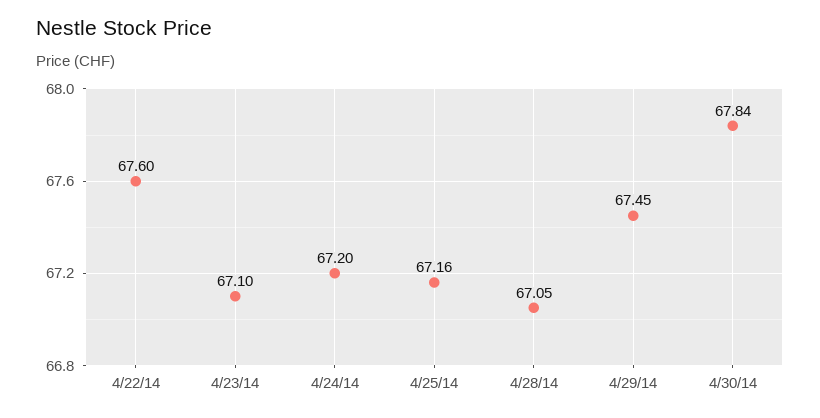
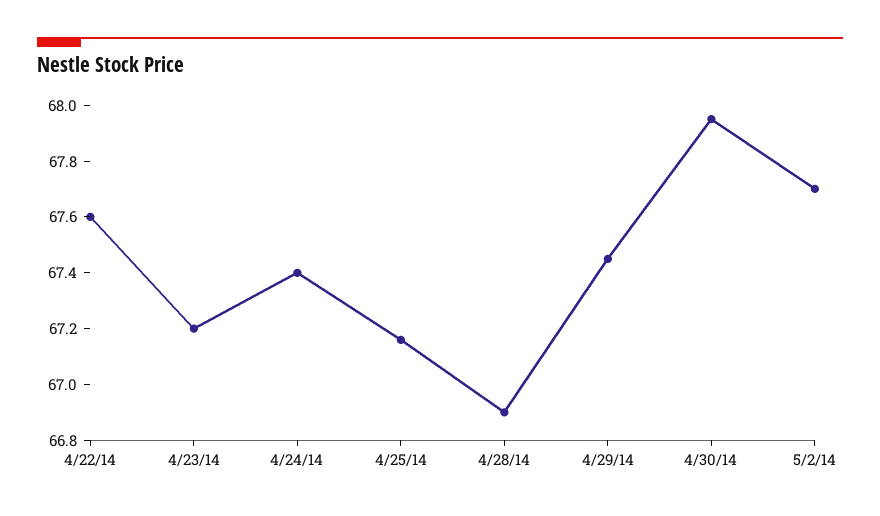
4/23/14: 67.1 -> 67.2
4/24/14: 67.2 -> 67.4
4/28/14: 67.05 -> 66.9
4/30/14: 67.84 -> 67.95
5/2/14: none -> 67.7

